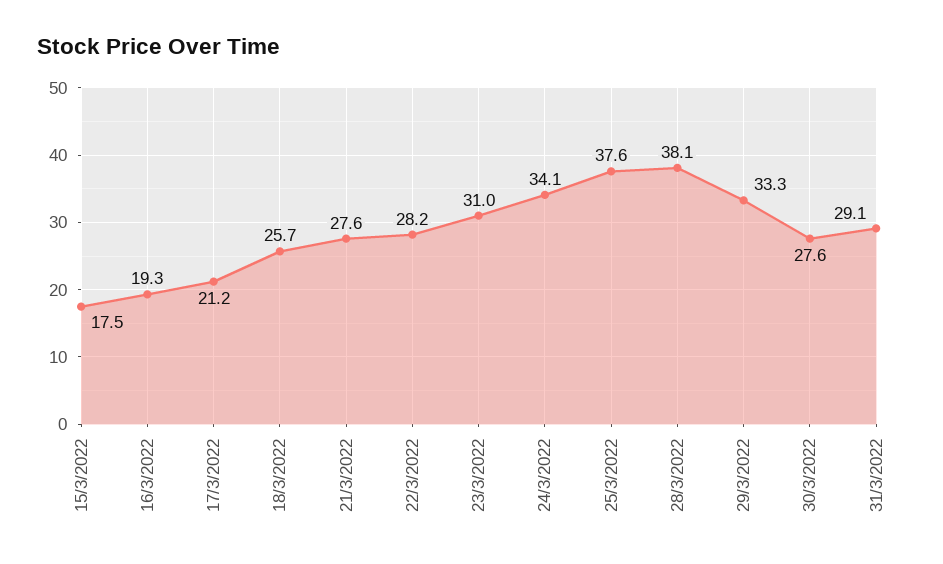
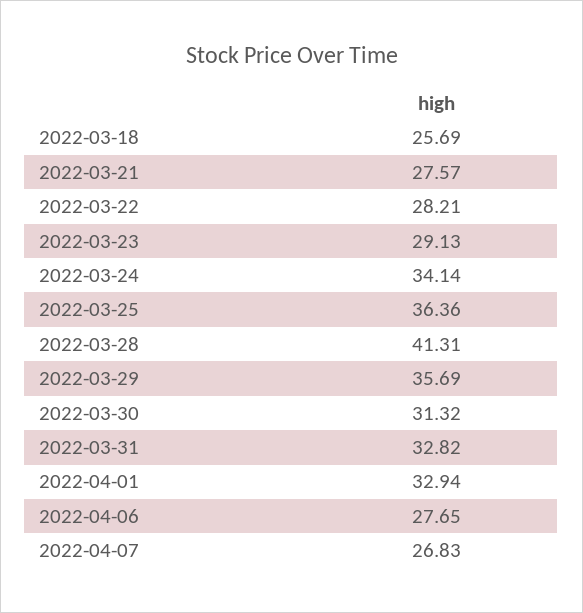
15/3/2022: 17.5 -> none
16/3/2022: 19.3 -> none
17/3/2022: 21.2 -> none
23/3/2022: 31 -> 29.13
25/3/2022: 37.6 -> 36.36
28/3/2022: 38.1 -> 41.31
29/3/2022: 33.3 -> 35.69
30/3/2022: 27.6 -> 31.32
31/3/2022: 29.1 -> 32.82
2022-04-01: none -> 32.94
2022-04-06: none -> 27.65
2022-04-07: none -> 26.83

